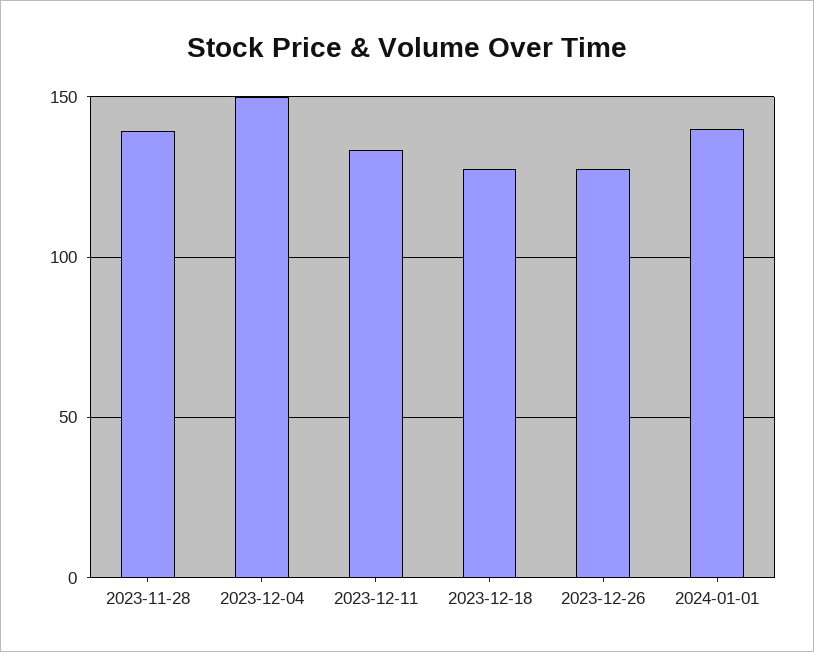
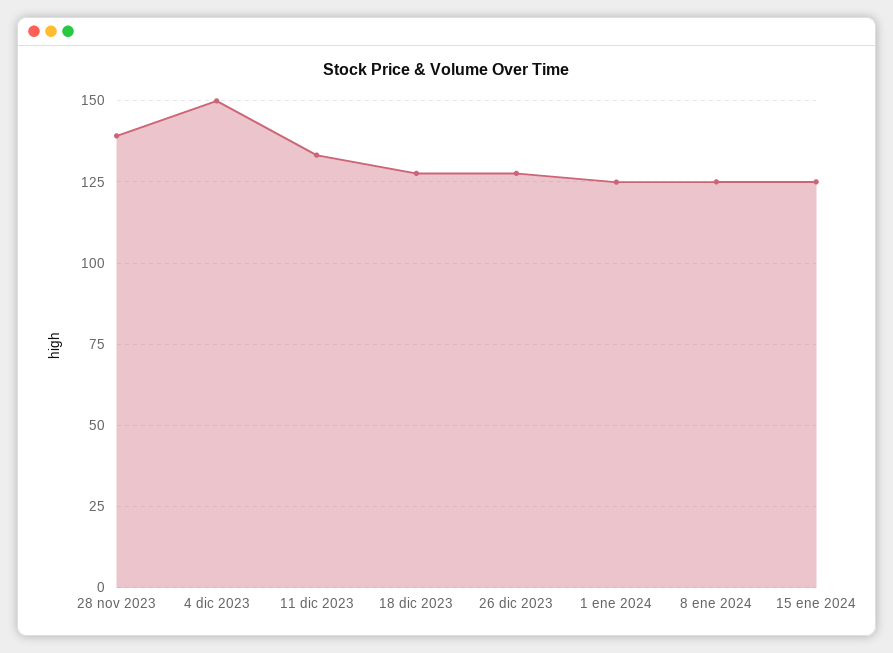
2024-01-01: 140 -> 125
8 ene 2024: none -> 125
15 ene 2024: none -> 125

